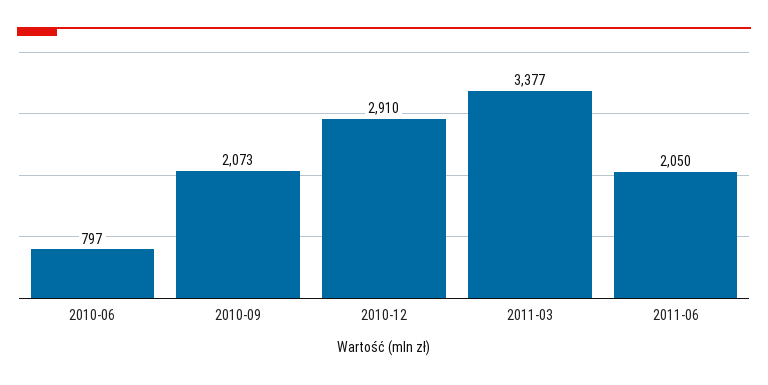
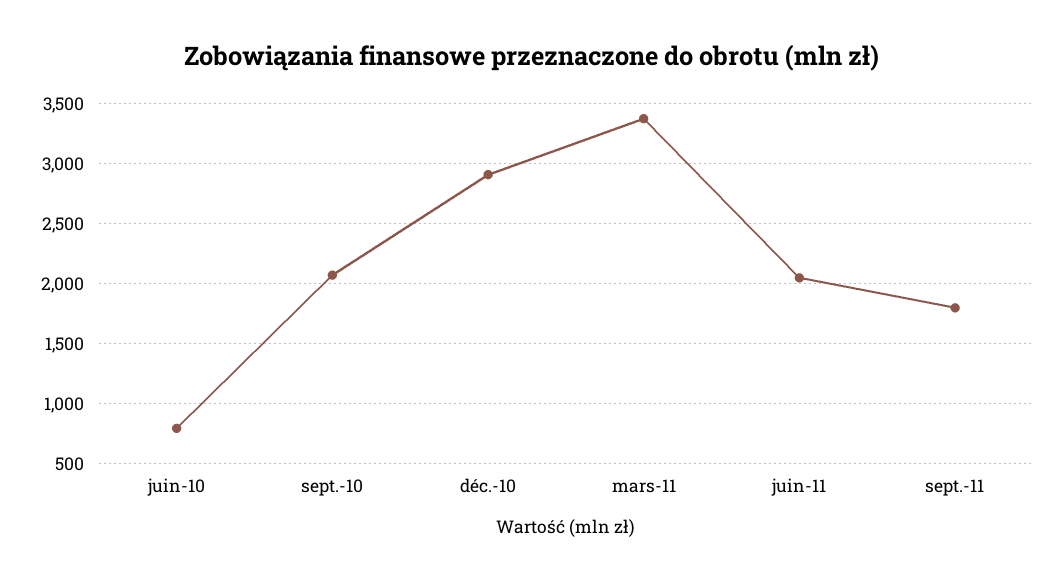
sept.-11: none -> 1800

